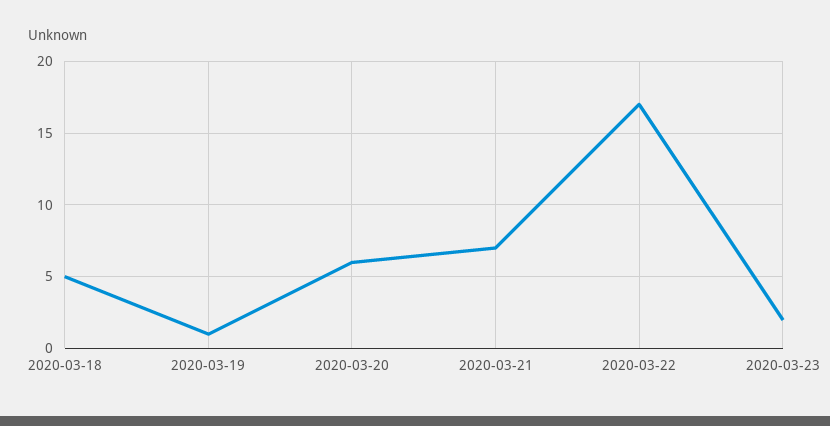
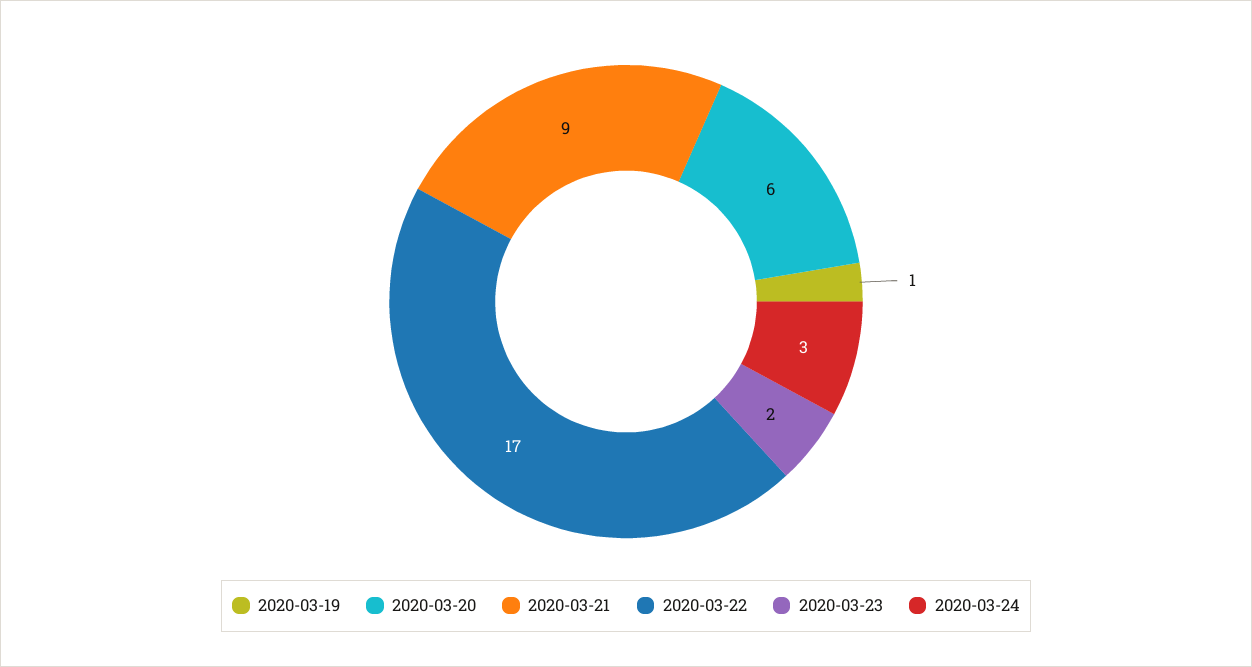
2020-03-18: 5 -> none
2020-03-21: 7 -> 9
2020-03-24: none -> 3

